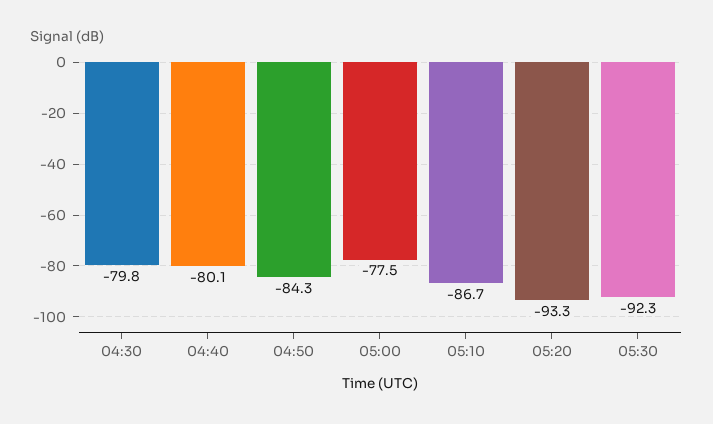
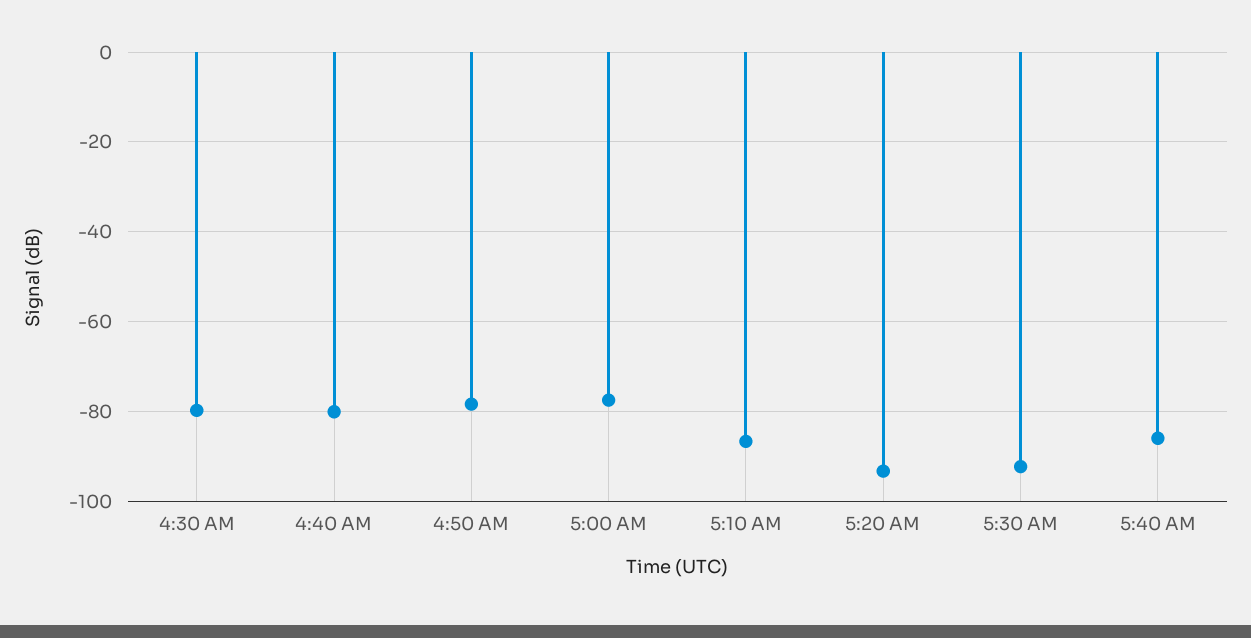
04:50: -84.3 -> -78
5:40 AM: none -> -86

